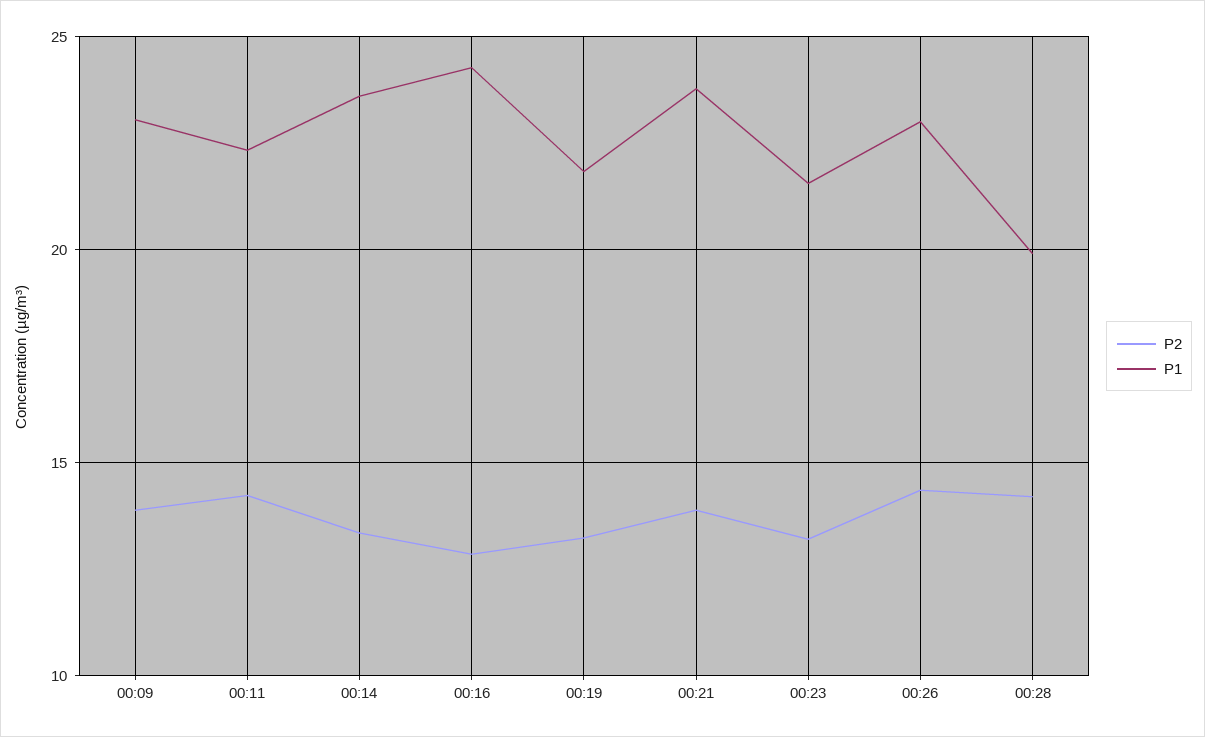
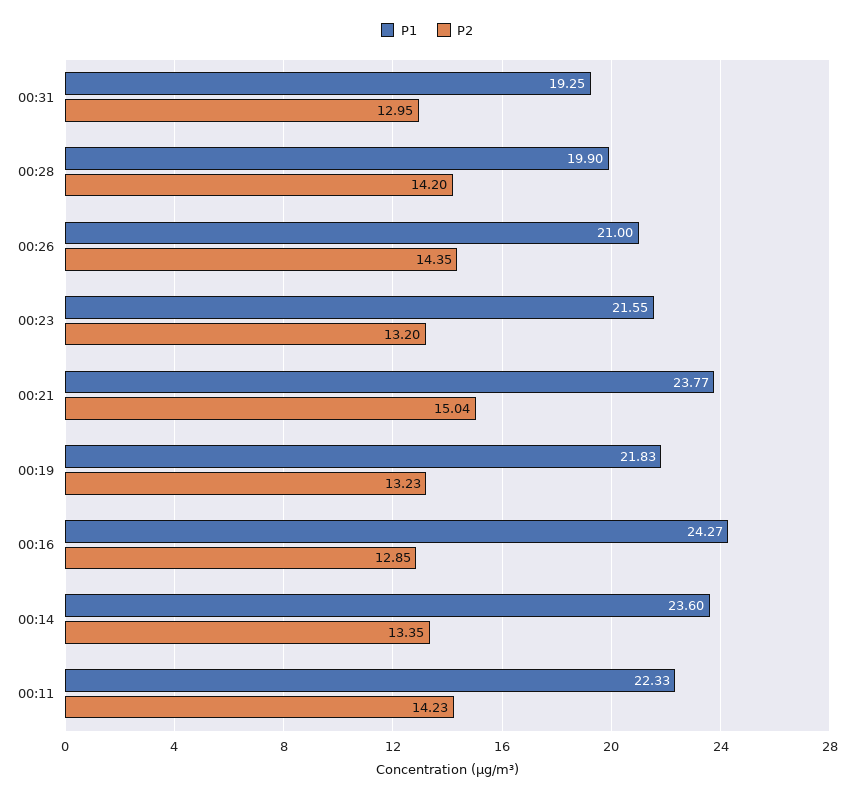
P2, 00:09: 14 -> none
P1, 00:09: 23 -> none
P2, 00:21: 14 -> 15.04
P1, 00:26: 23 -> 21
P1, 00:31: none -> 19.25
P2, 00:31: none -> 12.95

